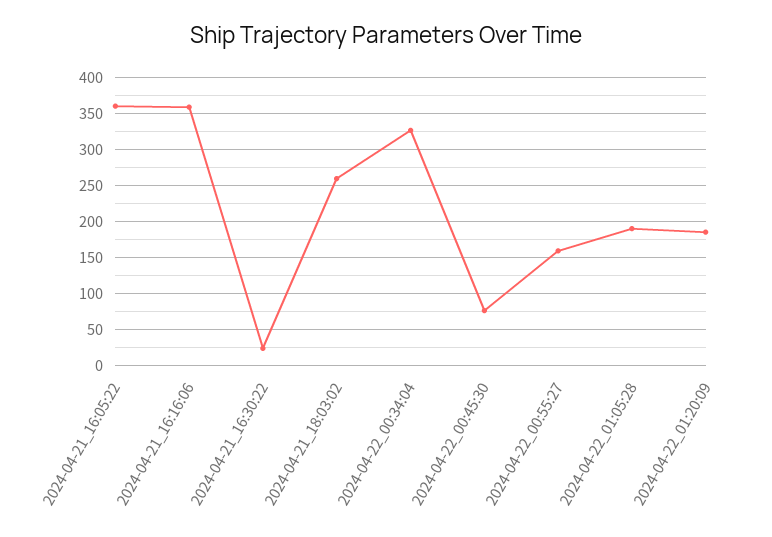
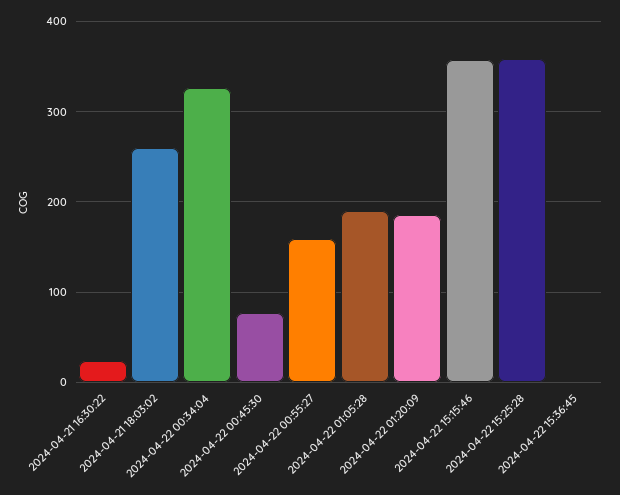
2024-04-21_16:05:22: 360 -> none
2024-04-21_16:16:06: 360 -> none
2024-04-22 15:15:46: none -> 360
2024-04-22 15:25:28: none -> 360
2024-04-22 15:36:45: none -> 0

